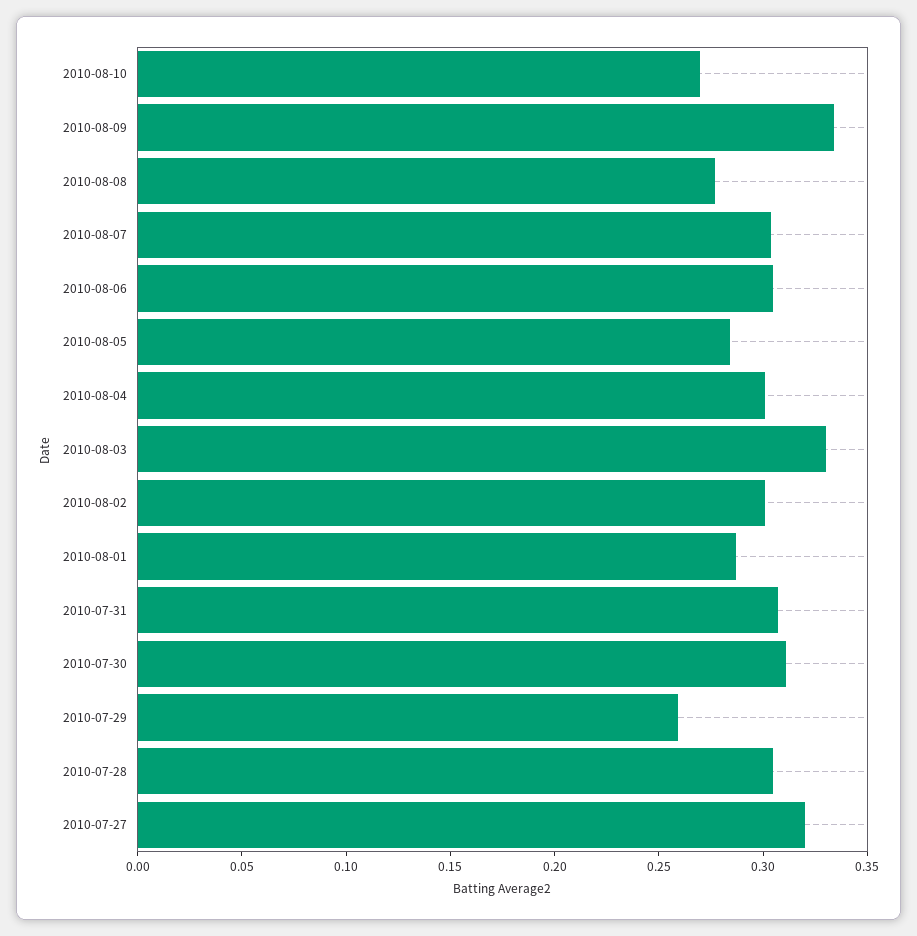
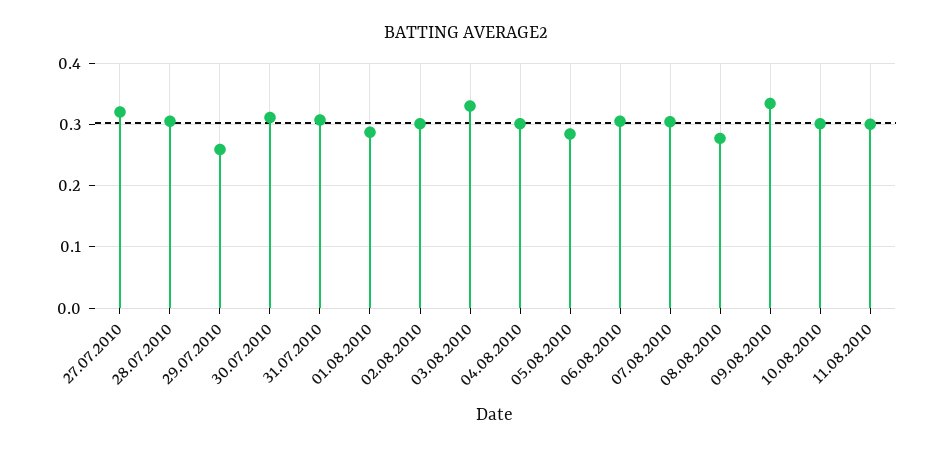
2010-08-10: 0.27 -> 0.3
11.08.2010: none -> 0.3

